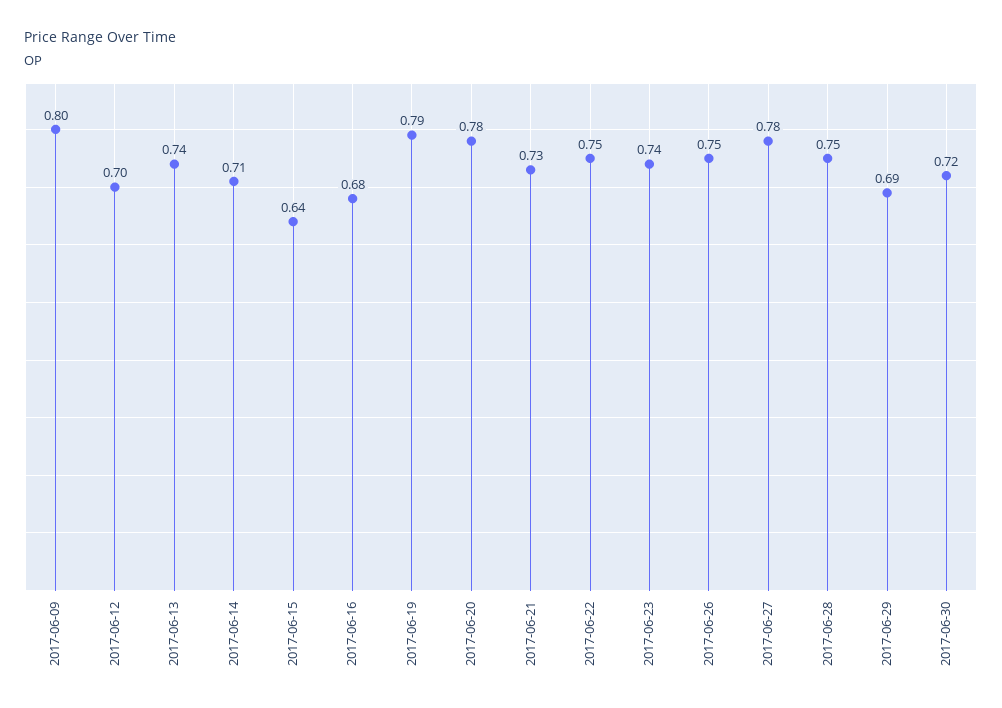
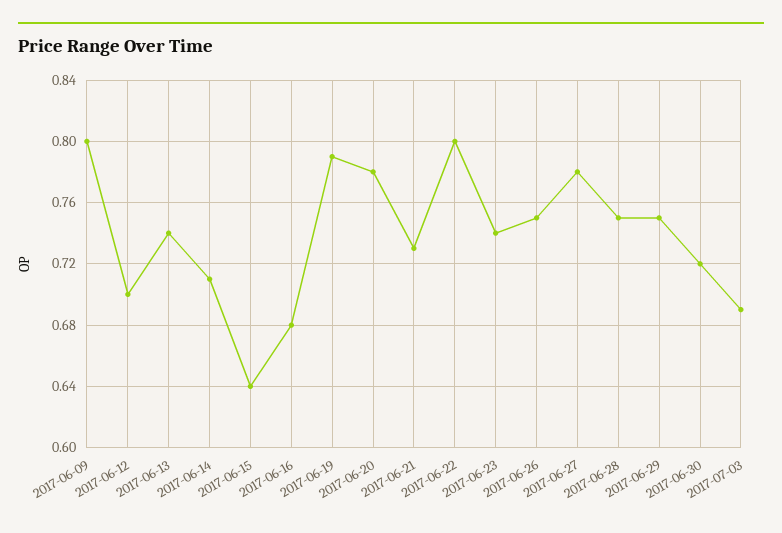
2017-06-22: 0.75 -> 0.8
2017-06-29: 0.69 -> 0.75
2017-07-03: none -> 0.69

